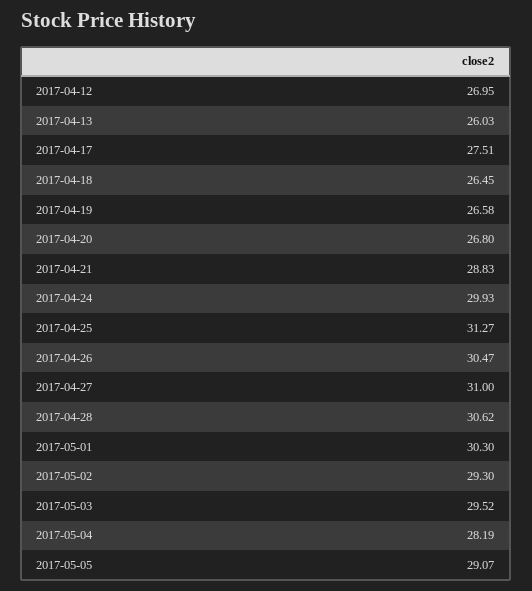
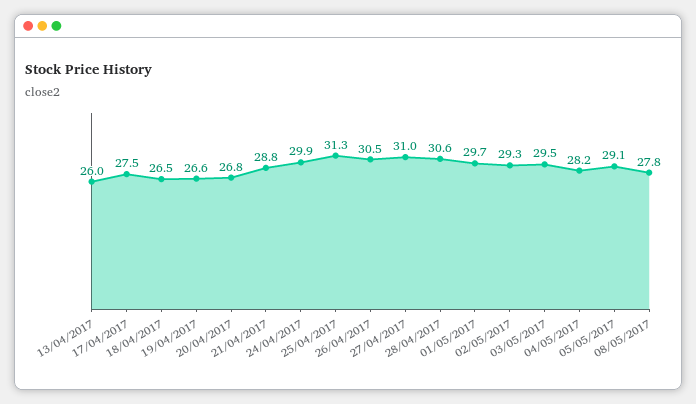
2017-04-12: 26.95 -> none
2017-05-01: 30.3 -> 29.7
08/05/2017: none -> 27.8

